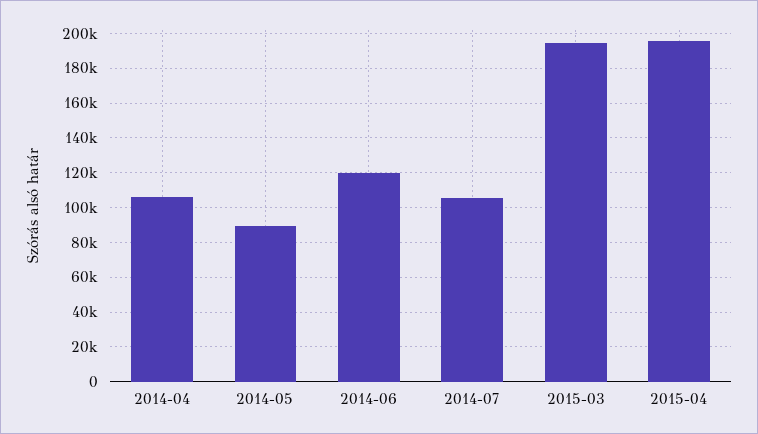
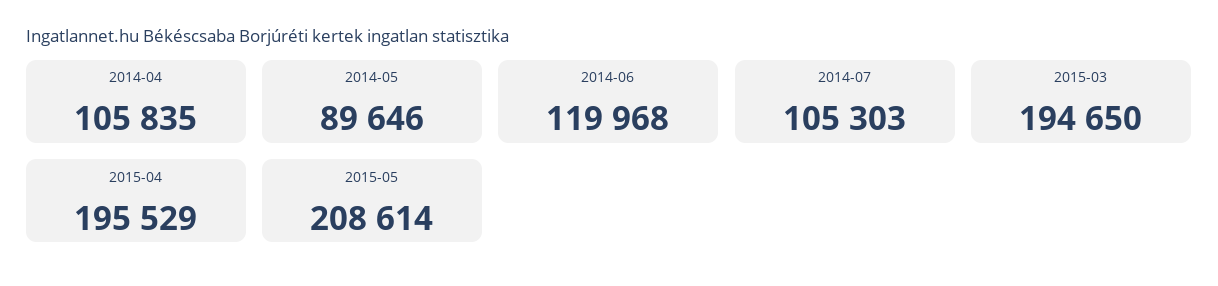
2015-05: none -> 208614

